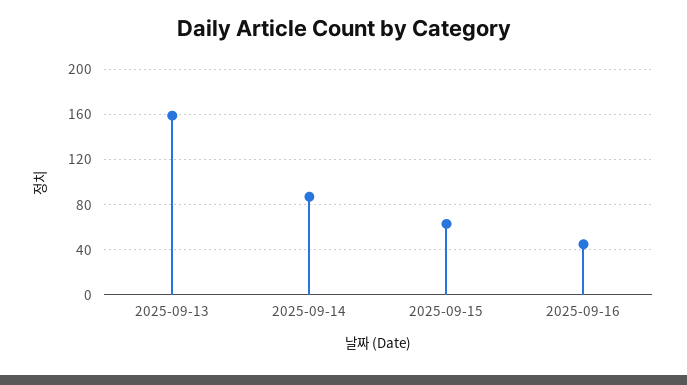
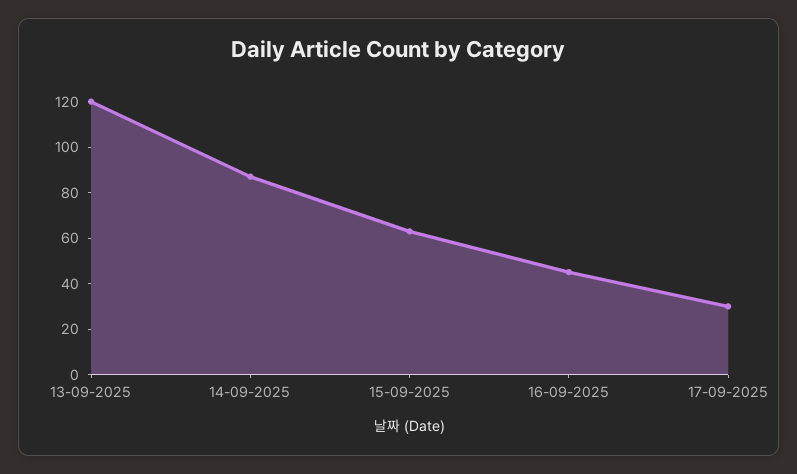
2025-09-13: 160 -> 120
17-09-2025: none -> 30

